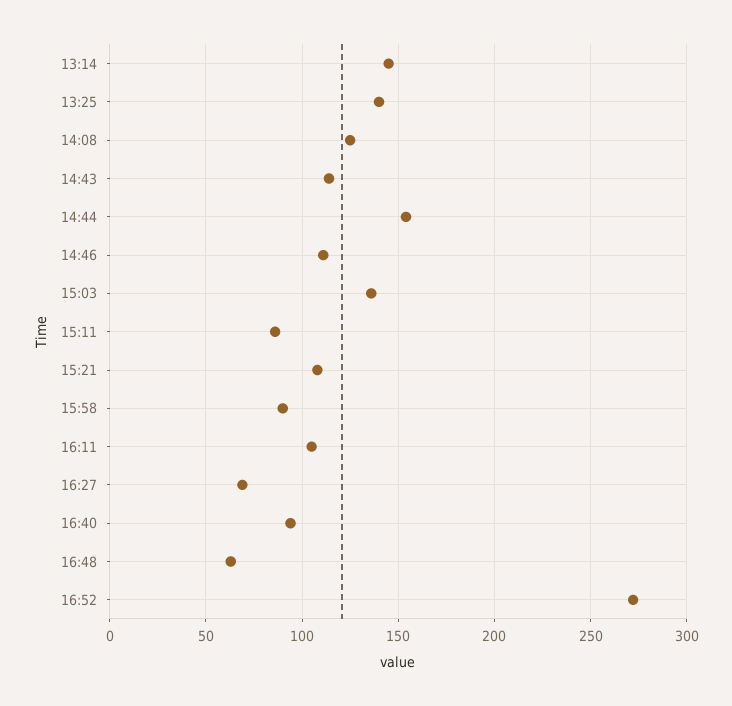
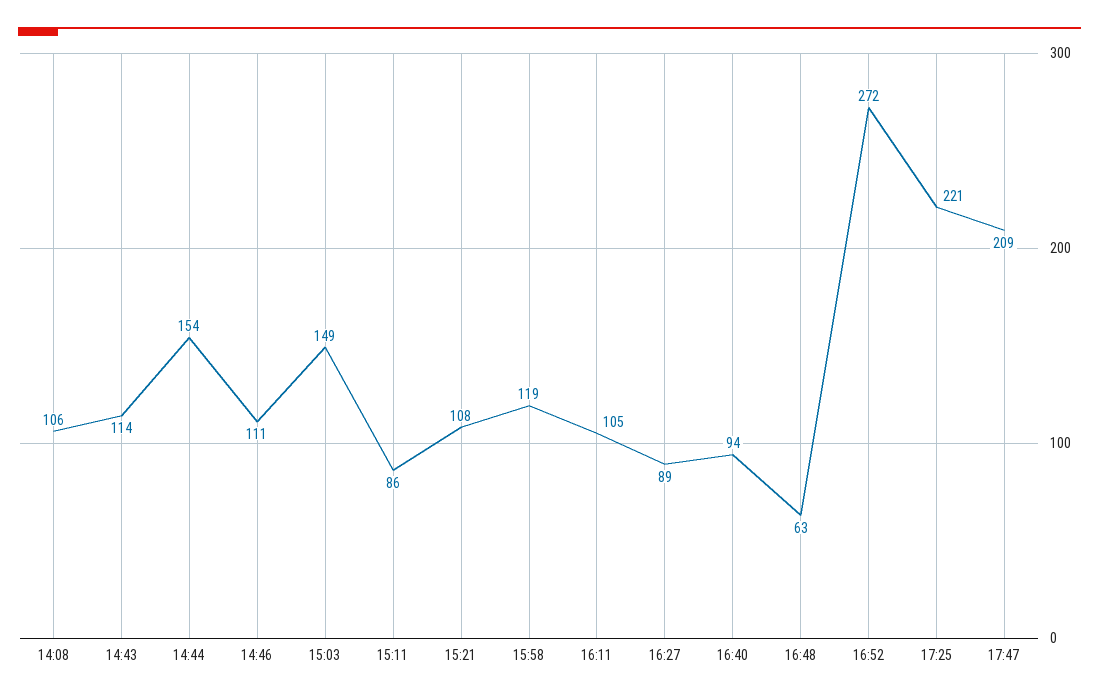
13:14: 145 -> none
13:25: 140 -> none
14:08: 125 -> 106
15:03: 135 -> 149
15:58: 90 -> 119
16:27: 70 -> 89
17:25: none -> 221
17:47: none -> 209

